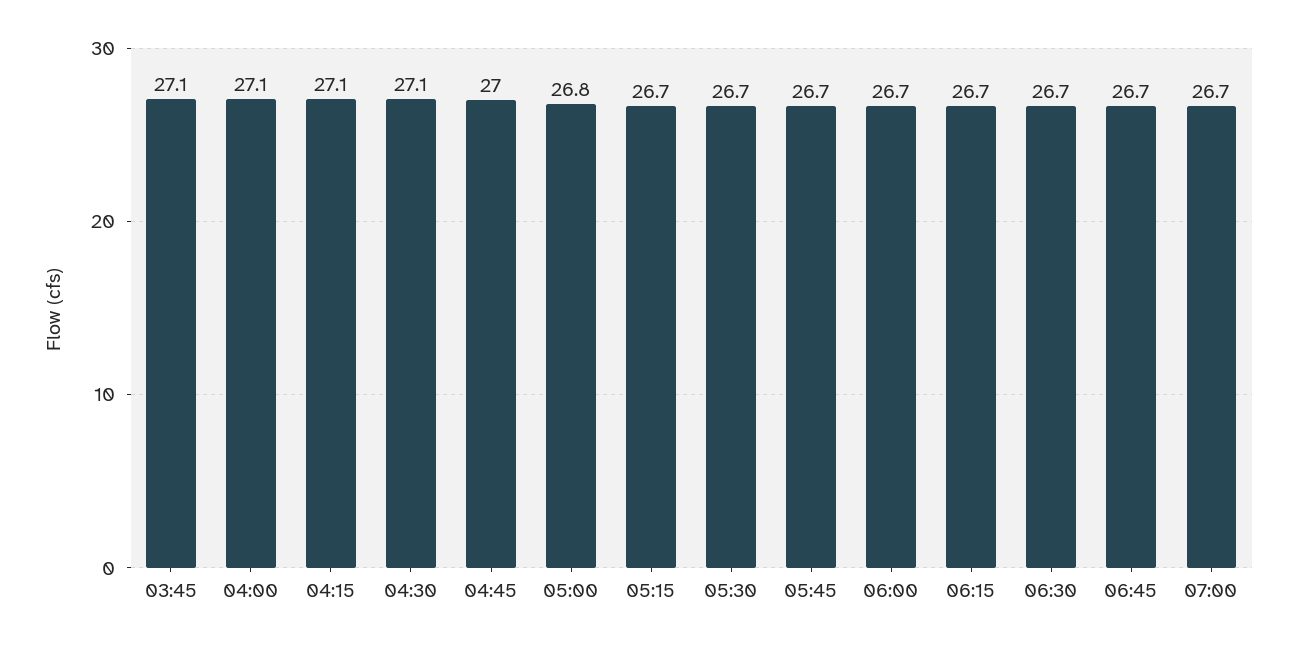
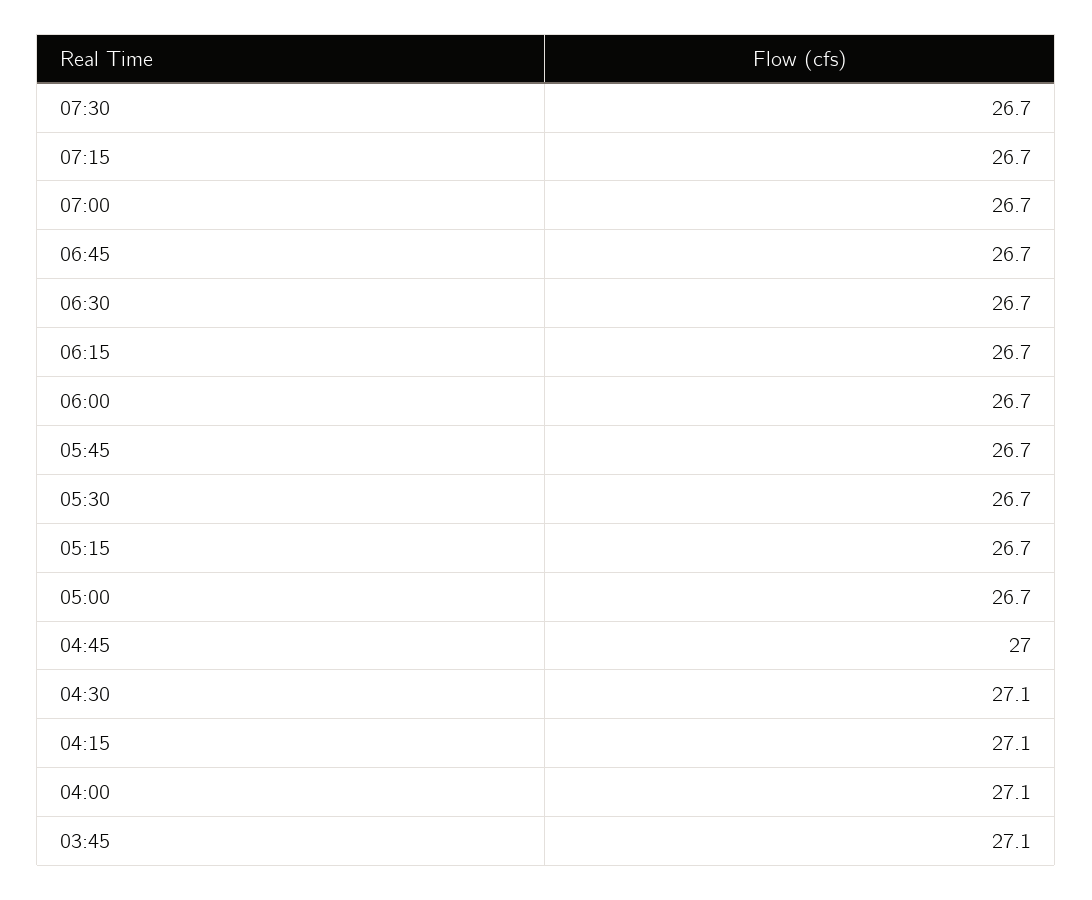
05:00: 26.8 -> 26.7
07:30: none -> 26.7
07:15: none -> 26.7

